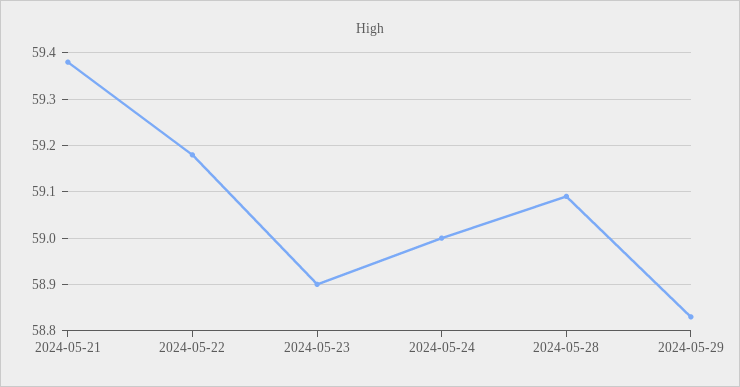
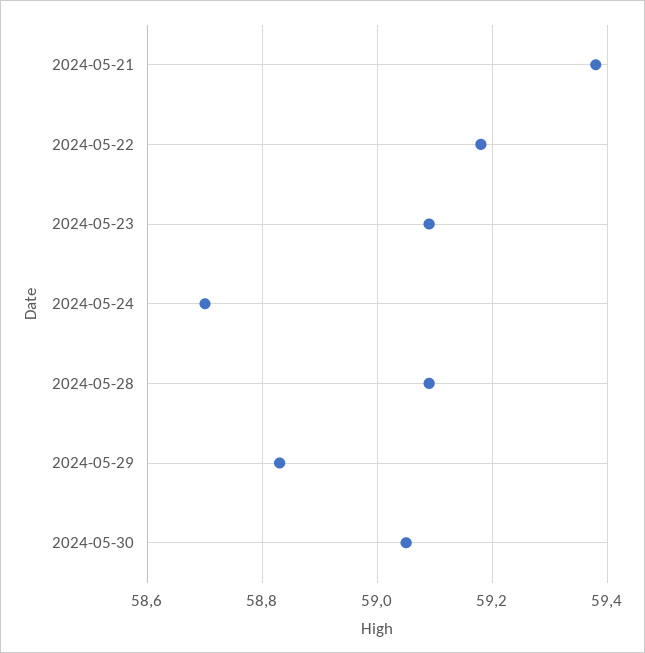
2024-05-23: 58.9 -> 59.1
2024-05-24: 59 -> 58.7
2024-05-30: none -> 59.05

